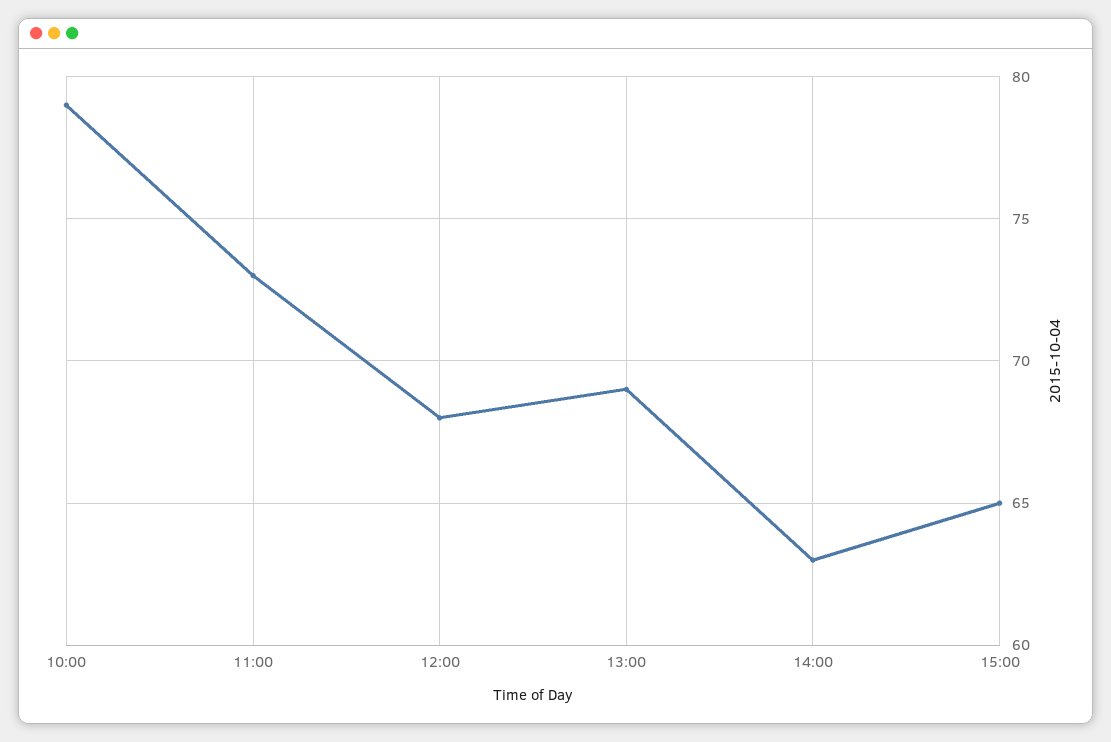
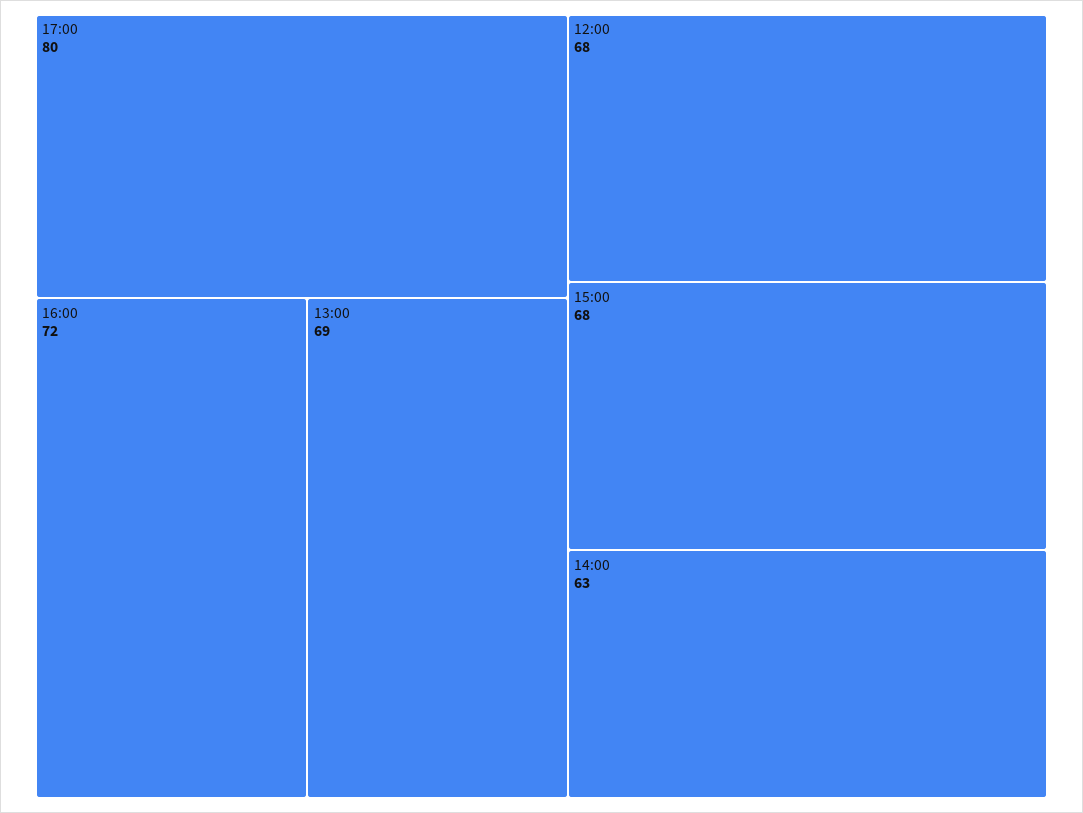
10:00: 79 -> none
11:00: 73 -> none
15:00: 65 -> 68
17:00: none -> 80
16:00: none -> 72

